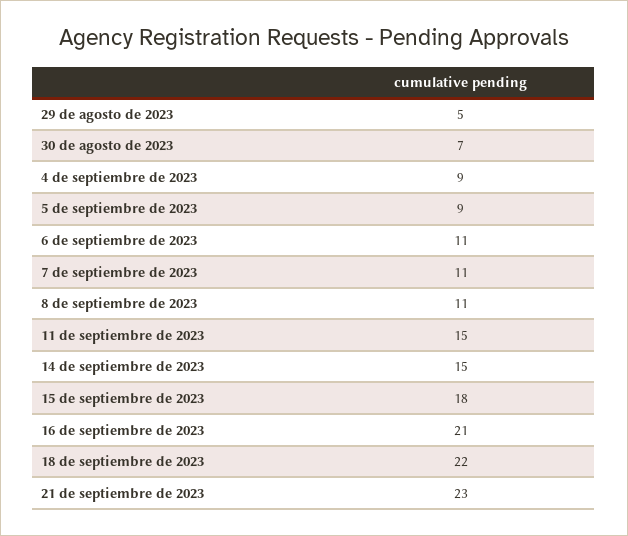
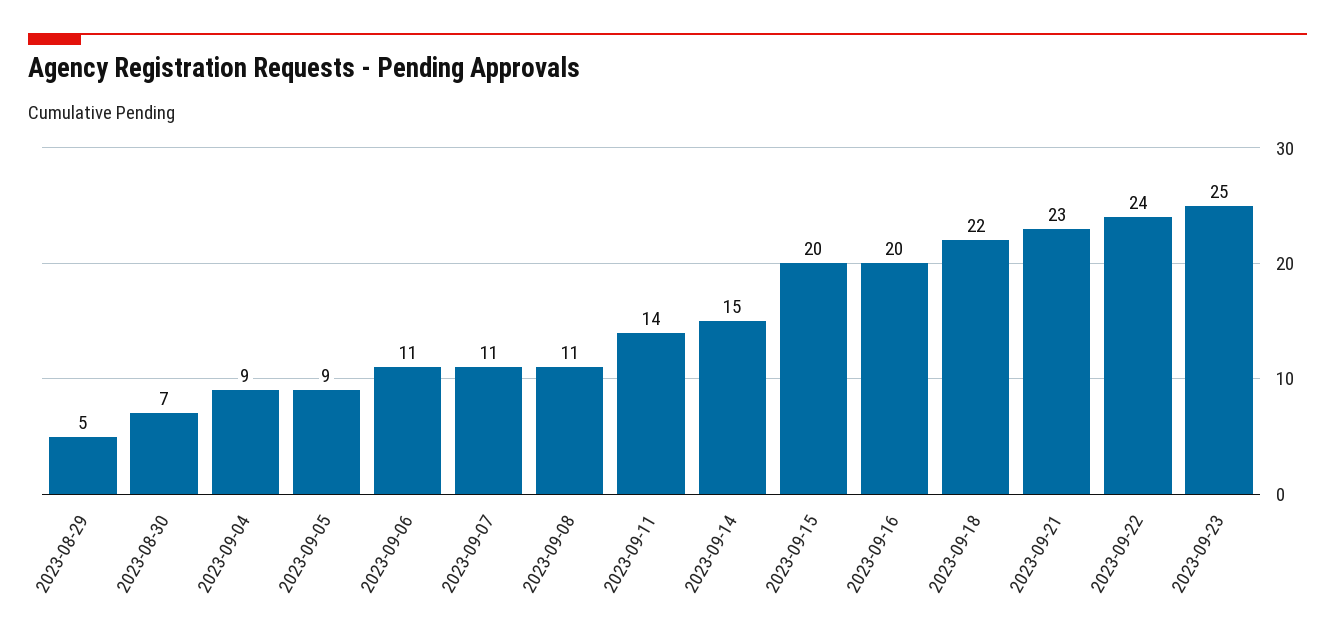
11 de septiembre de 2023: 15 -> 14
15 de septiembre de 2023: 18 -> 20
16 de septiembre de 2023: 21 -> 20
2023-09-22: none -> 24
2023-09-23: none -> 25

